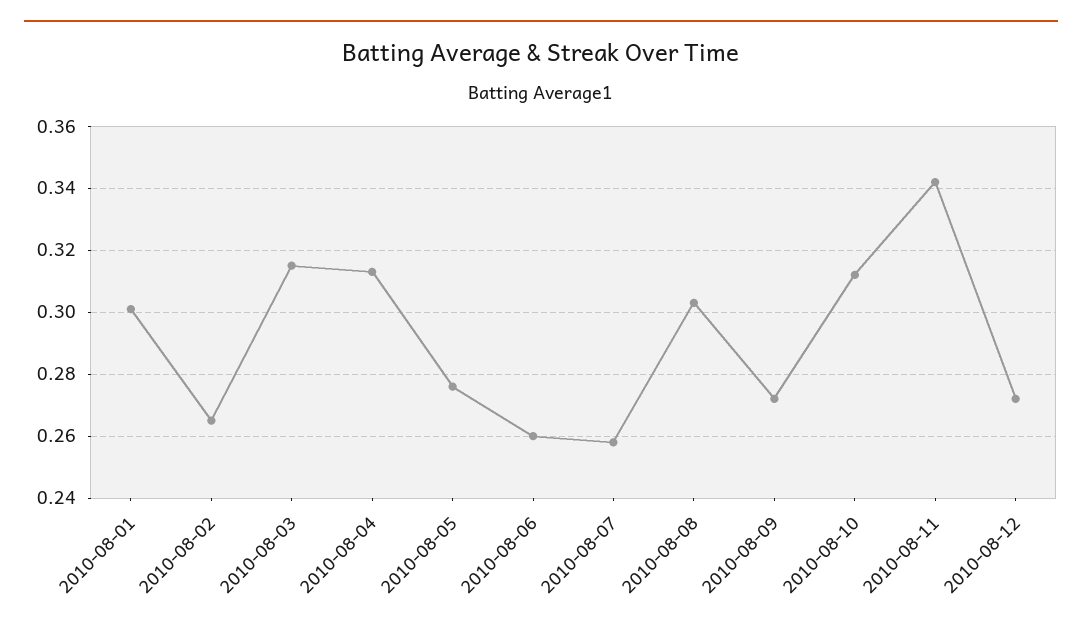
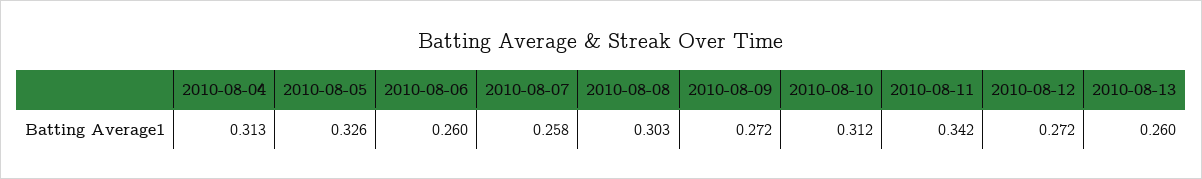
2010-08-01: 0.3 -> none
2010-08-02: 0.265 -> none
2010-08-03: 0.315 -> none
2010-08-05: 0.275 -> 0.326
2010-08-13: none -> 0.26

